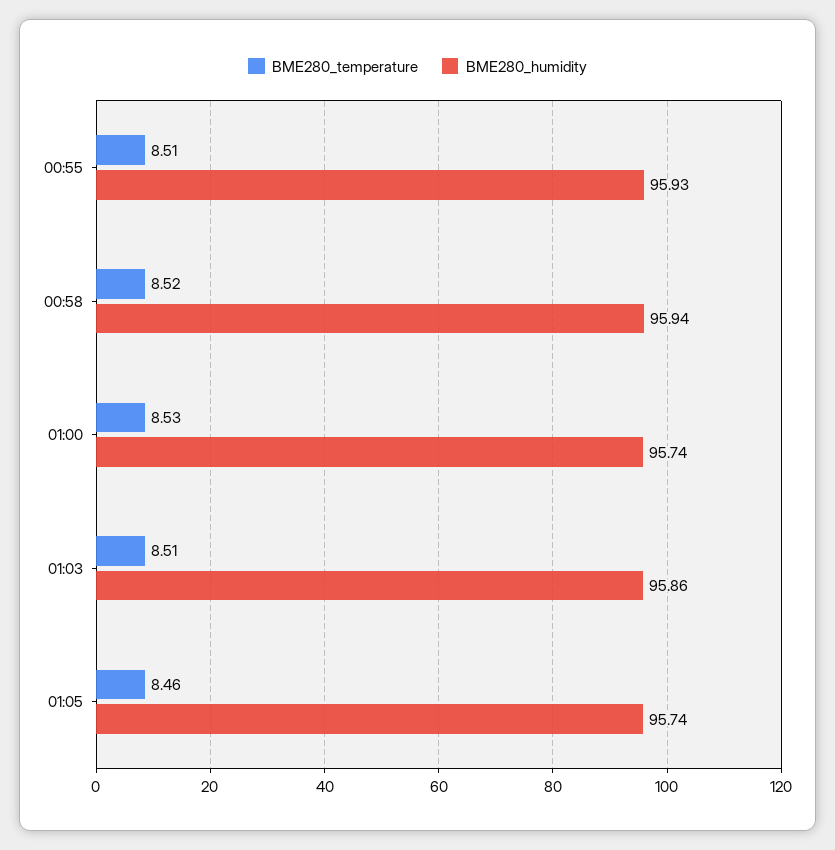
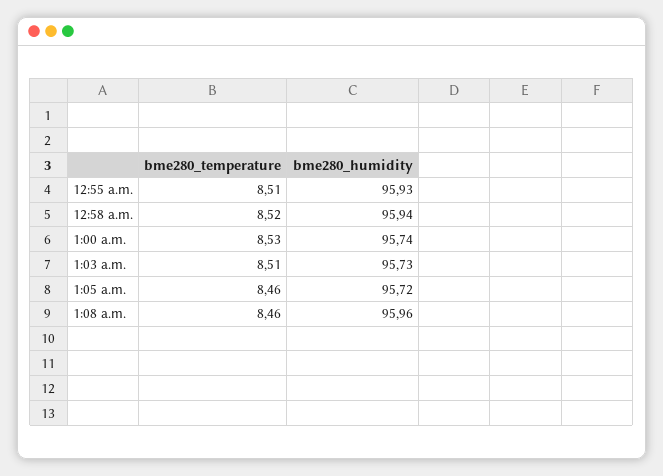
BME280_humidity, 01:03: 95.86 -> 95.73
BME280_humidity, 01:05: 95.74 -> 95.72
BME280_temperature, 1:08 a.m.: none -> 8.46
BME280_humidity, 1:08 a.m.: none -> 95.96

